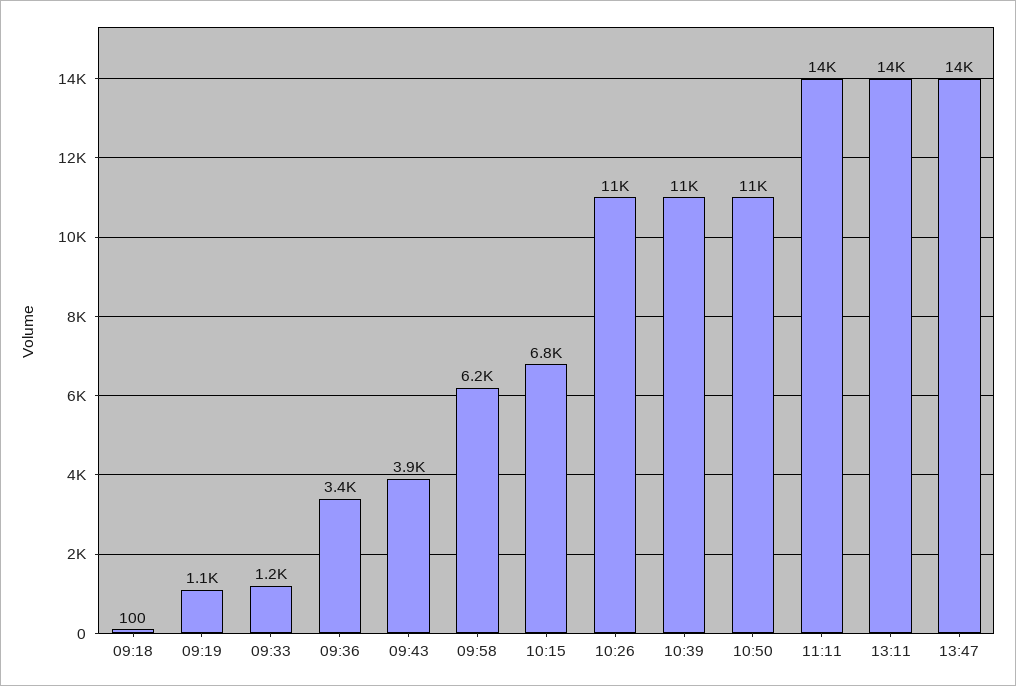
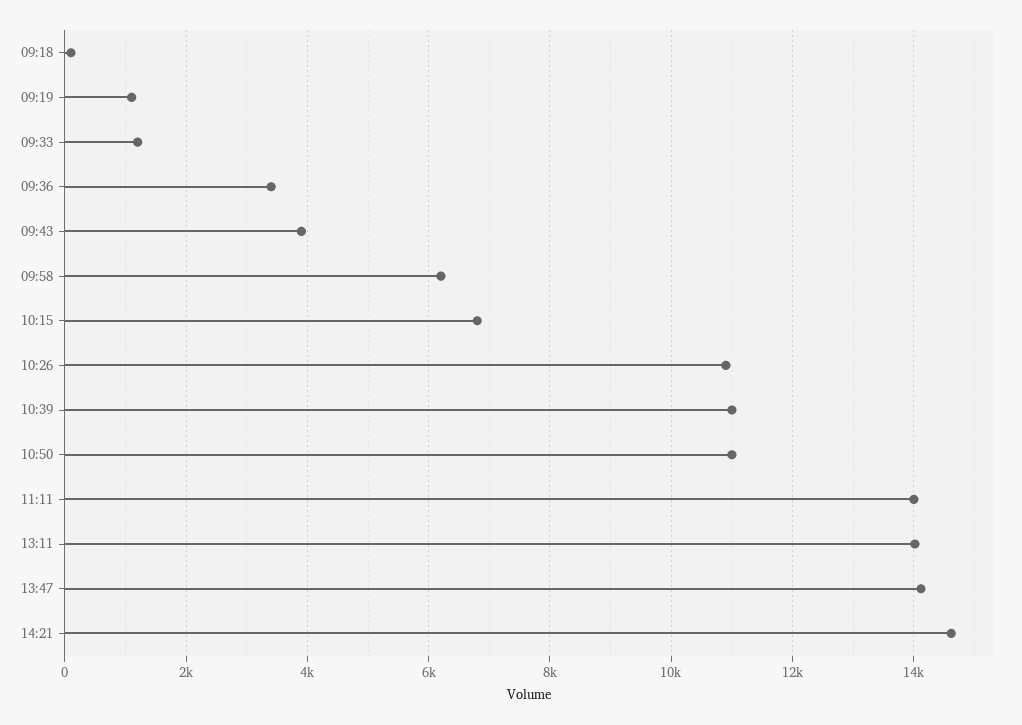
14:21: none -> 14600

